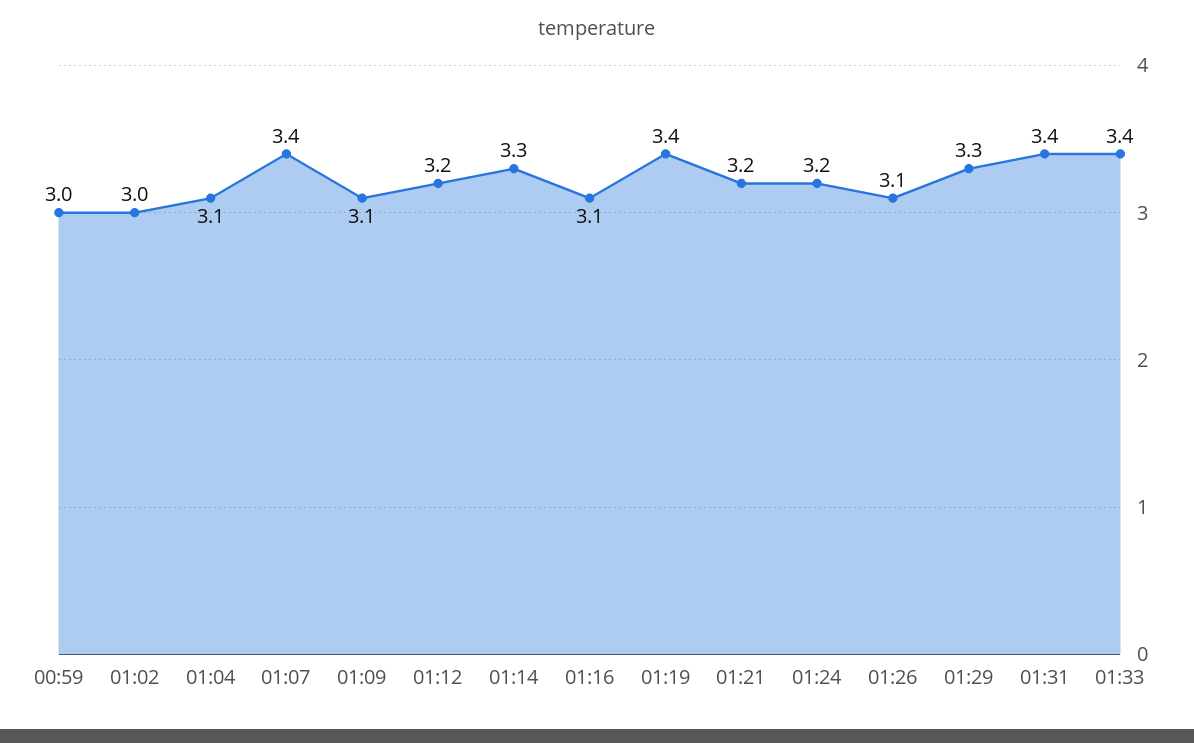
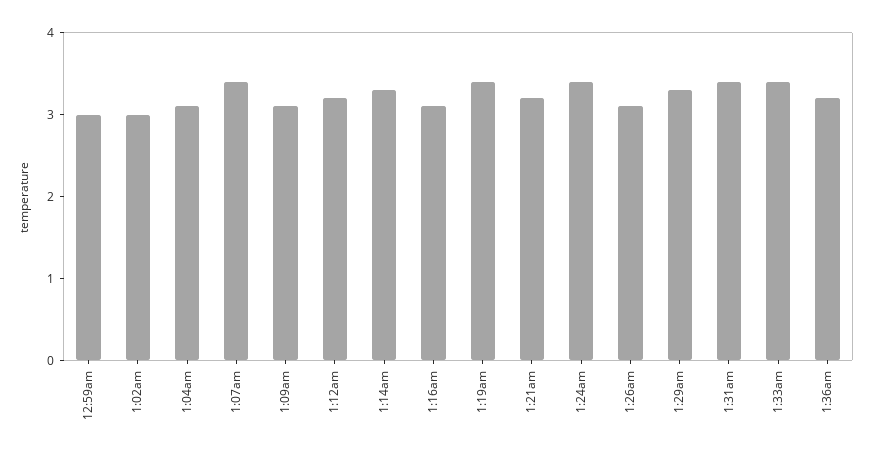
01:24: 3.2 -> 3.4
1:36am: none -> 3.2

